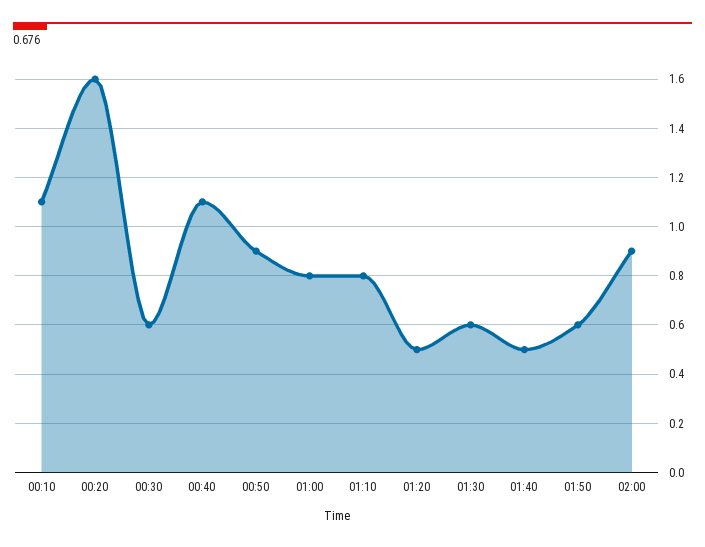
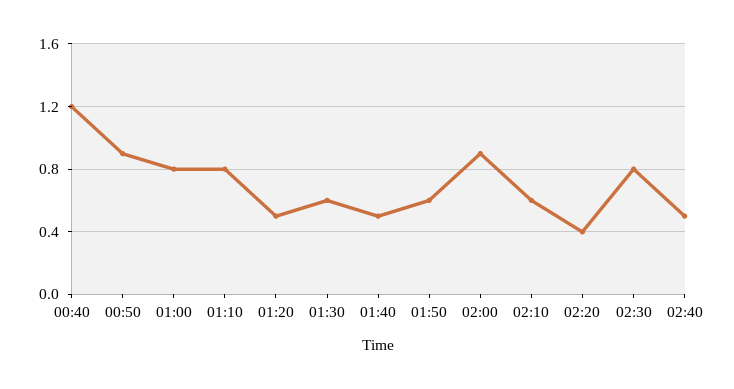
00:10: 1.1 -> none
00:20: 1.6 -> none
00:30: 0.6 -> none
00:40: 1.1 -> 1.2
02:10: none -> 0.6
02:20: none -> 0.4
02:30: none -> 0.8
02:40: none -> 0.5

